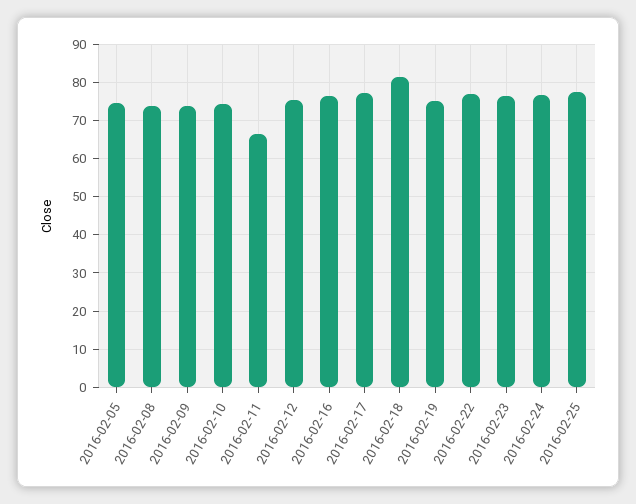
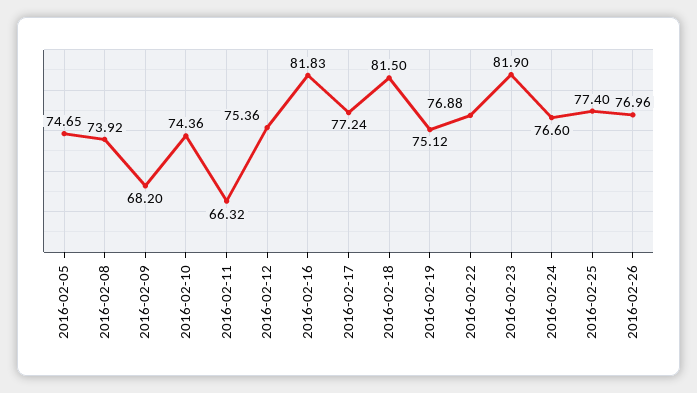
2016-02-09: 74 -> 68.2
2016-02-16: 76 -> 81.83
2016-02-23: 76 -> 81.9
2016-02-26: none -> 76.96

